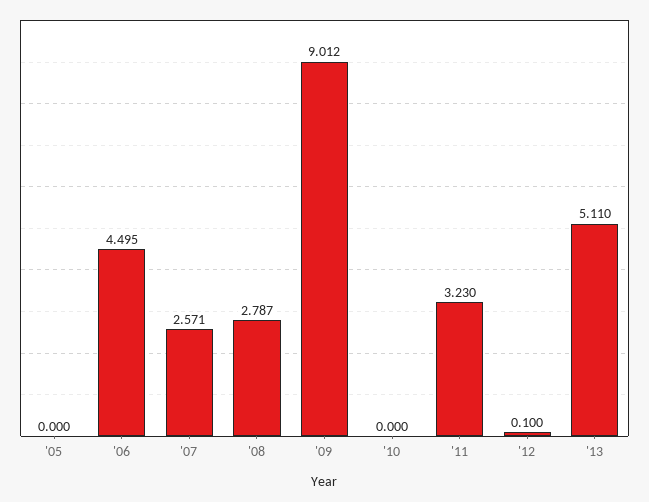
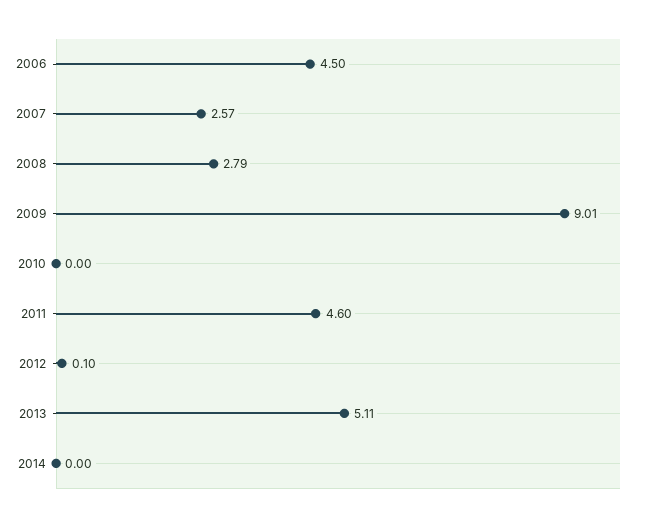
'05: 0 -> none
'11: 3.23 -> 4.6
2014: none -> 0

